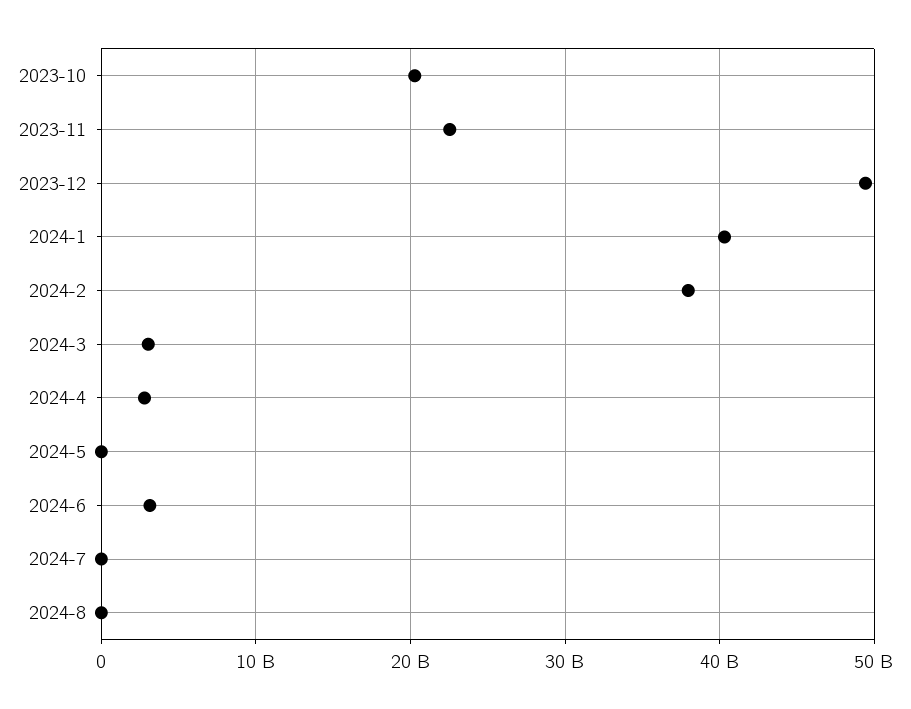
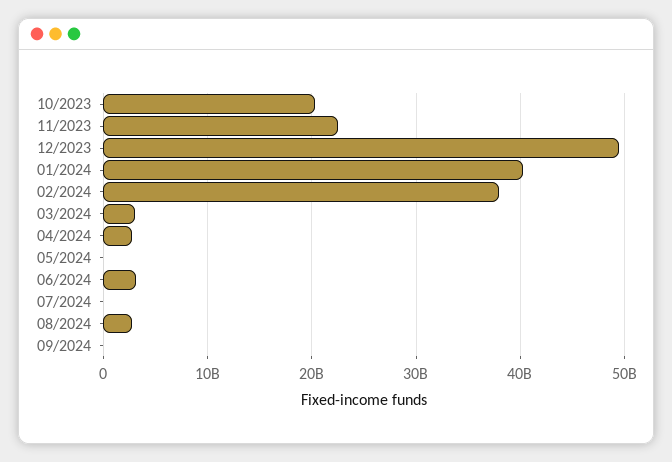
2024-8: 0 -> 3000000000
09/2024: none -> 0

